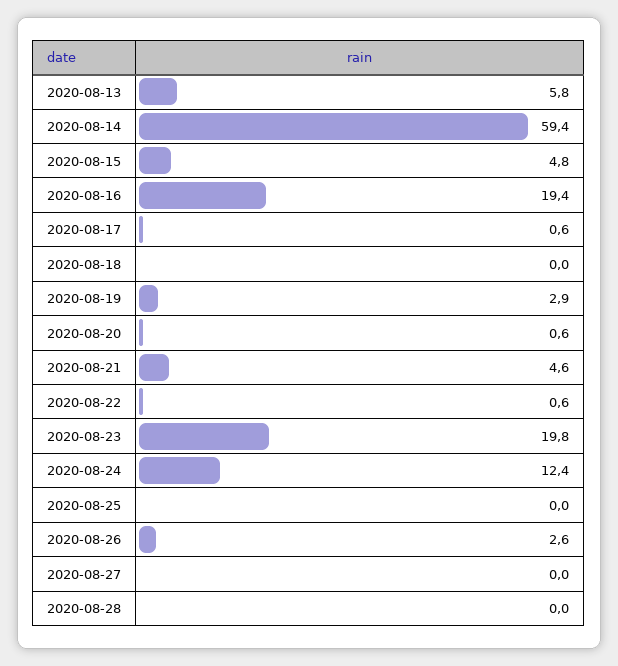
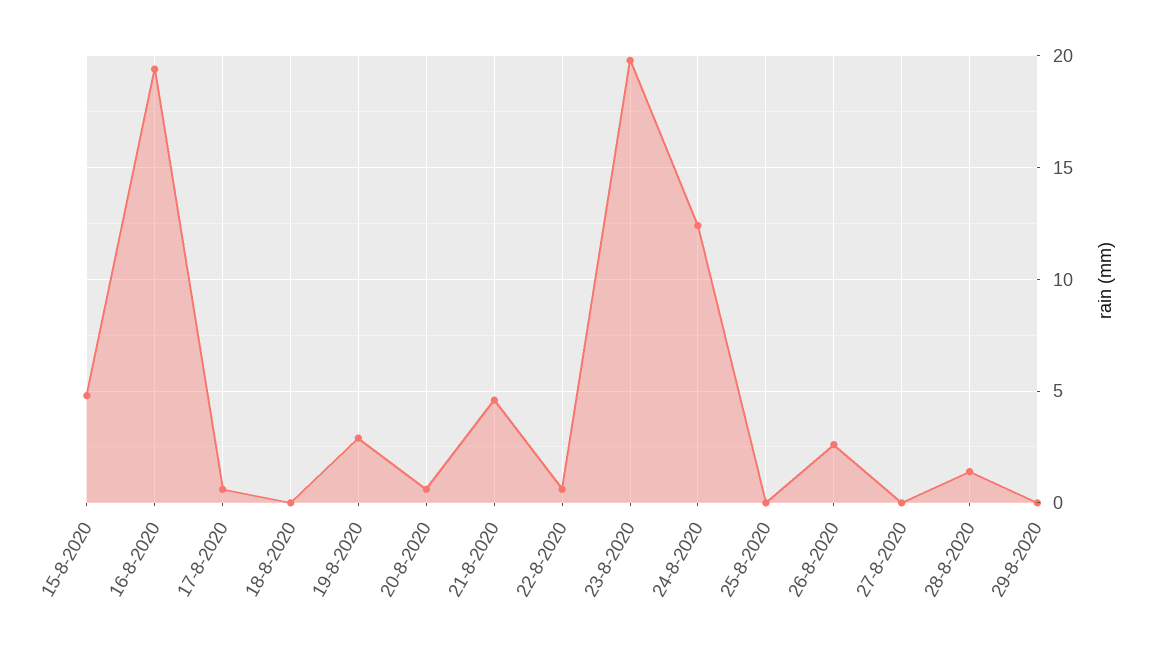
2020-08-13: 5.8 -> none
2020-08-14: 59.4 -> none
2020-08-28: 0 -> 1.5
29-8-2020: none -> 0

